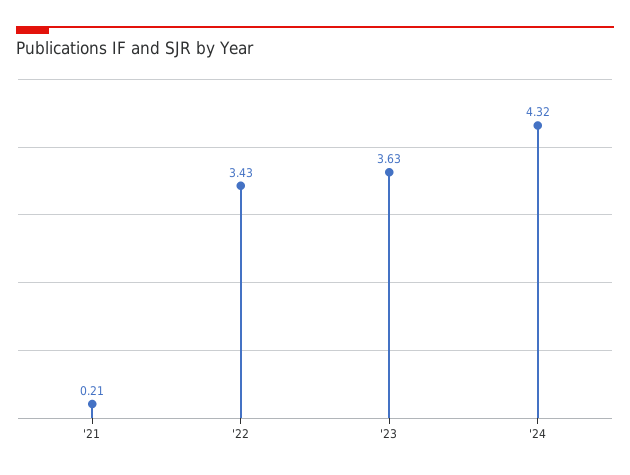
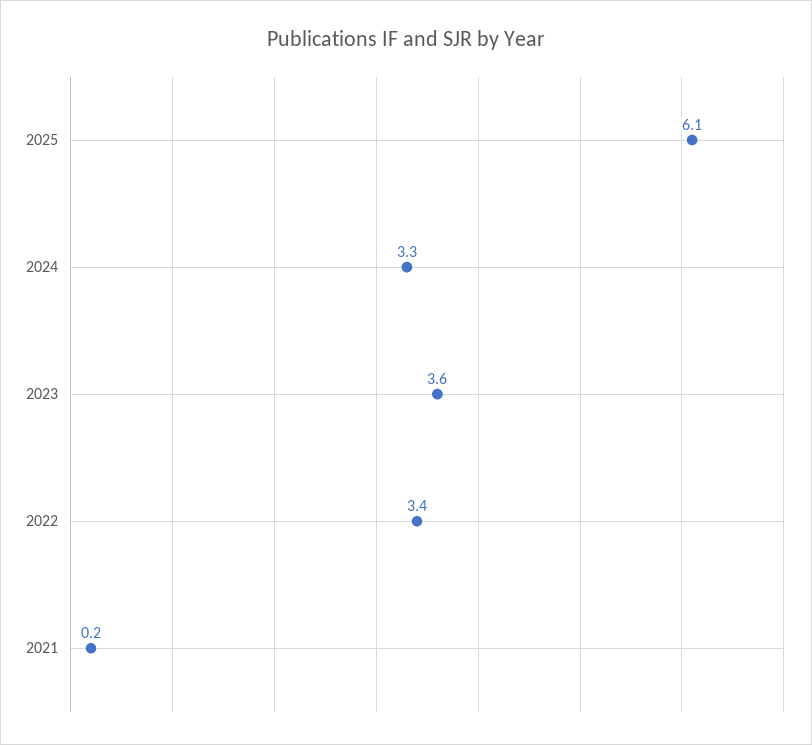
'24: 4.32 -> 3.3
2025: none -> 6.1

